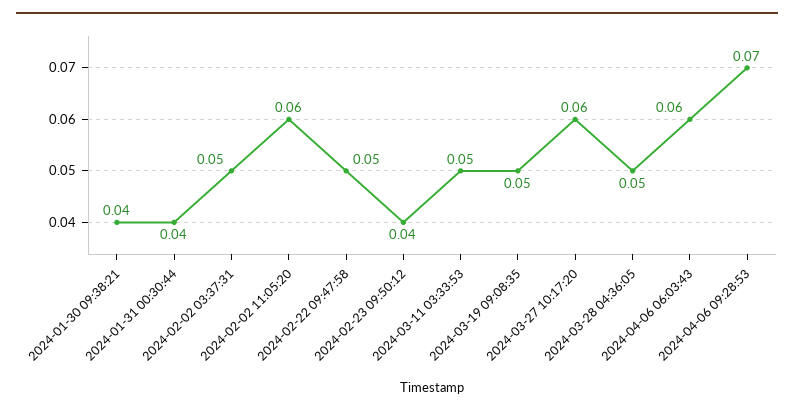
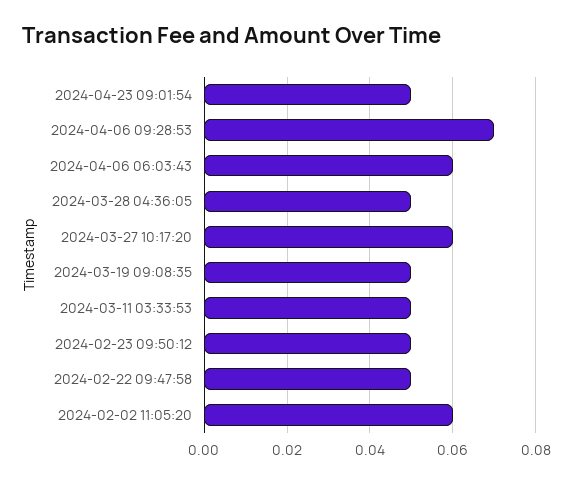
2024-01-30 09:38:21: 0.04 -> none
2024-01-31 00:30:44: 0.04 -> none
2024-02-02 03:37:31: 0.05 -> none
2024-02-23 09:50:12: 0.04 -> 0.05
2024-04-23 09:01:54: none -> 0.05

